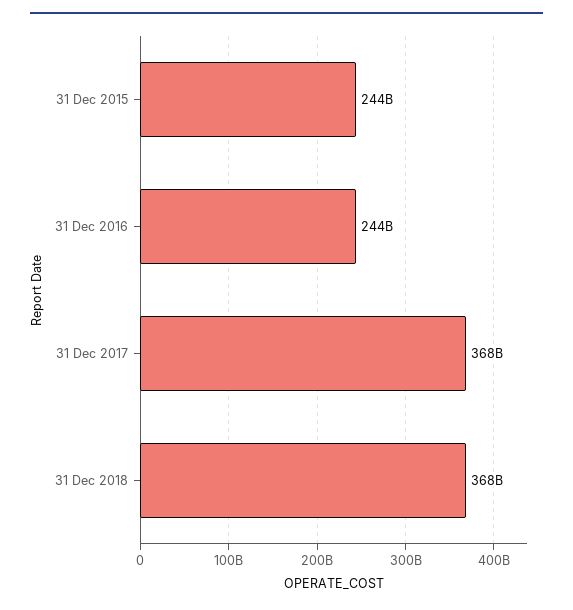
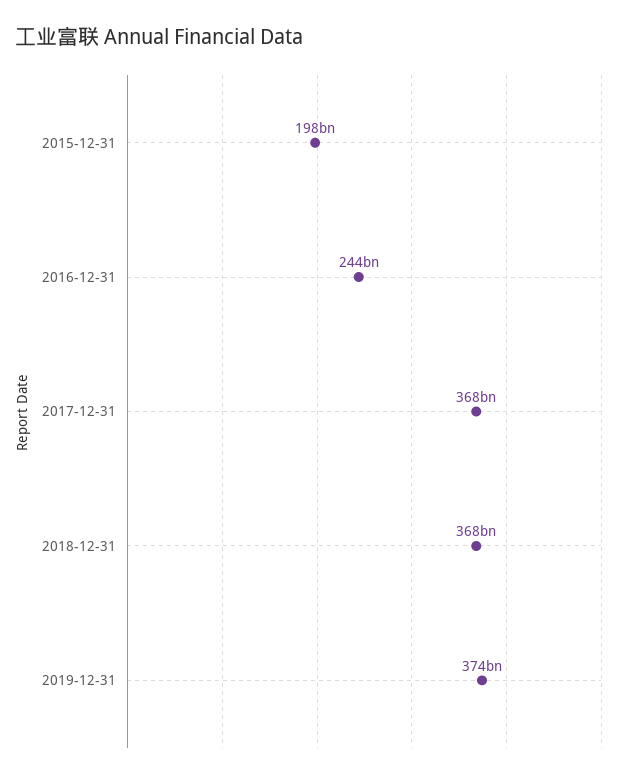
31 Dec 2015: 244000000000 -> 198000000000
2019-12-31: none -> 374000000000

